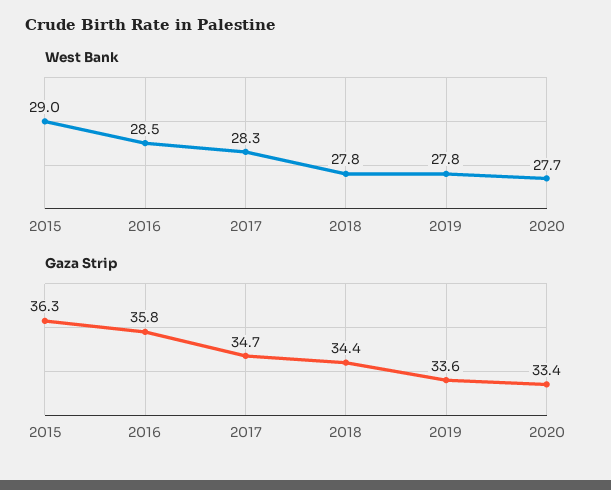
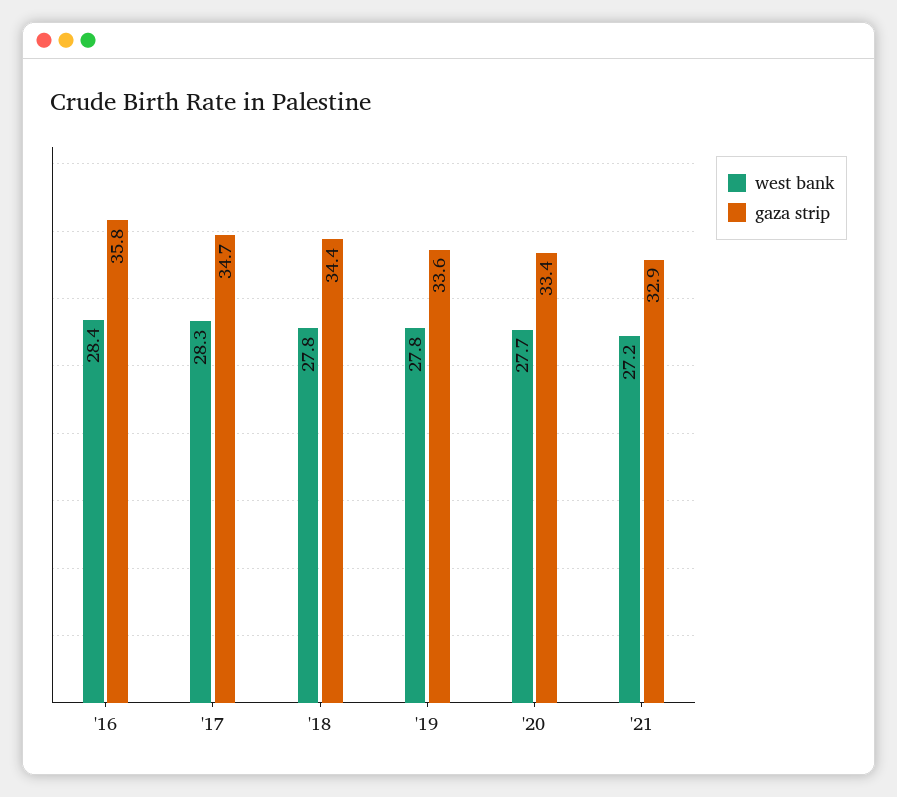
West Bank, 2015: 29 -> none
West Bank, 2016: 28.5 -> 28.4
Gaza Strip, 2015: 36.3 -> none
West Bank, '21: none -> 27.2
Gaza Strip, '21: none -> 32.9

